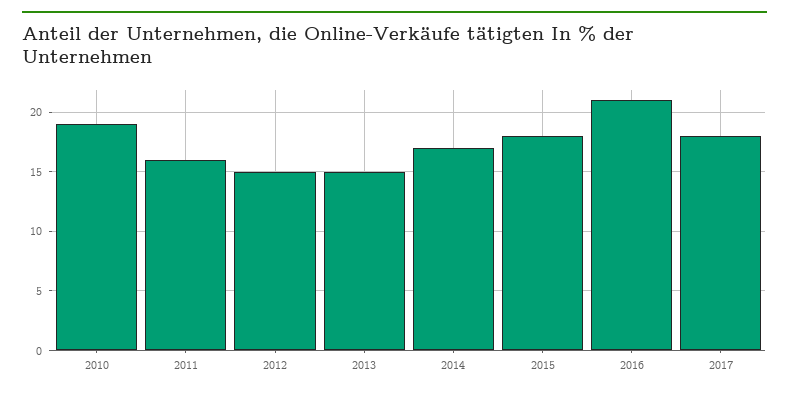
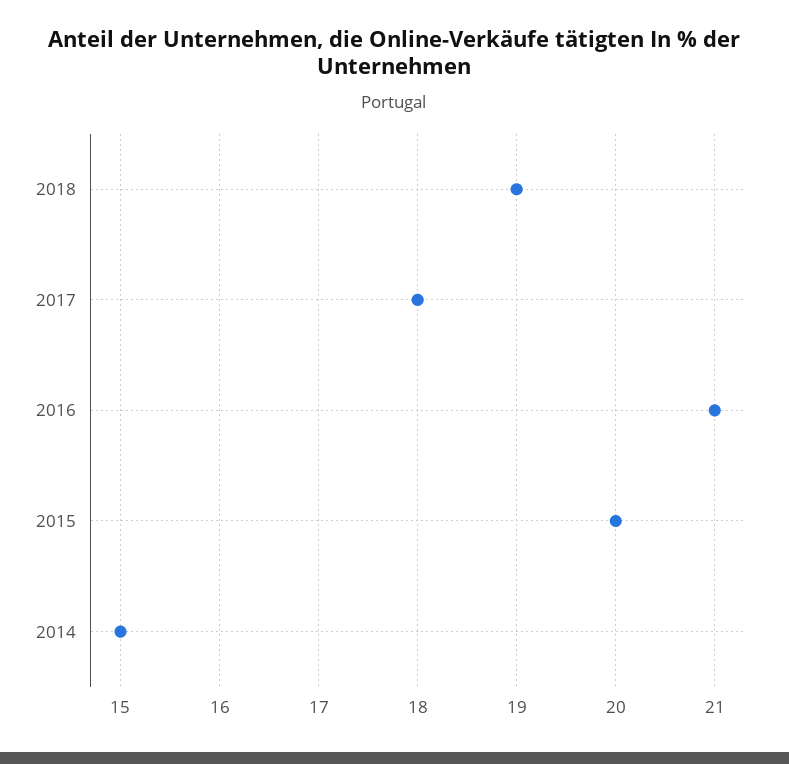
2010: 19 -> none
2011: 16 -> none
2012: 15 -> none
2013: 15 -> none
2014: 17 -> 15
2015: 18 -> 20
2018: none -> 19

